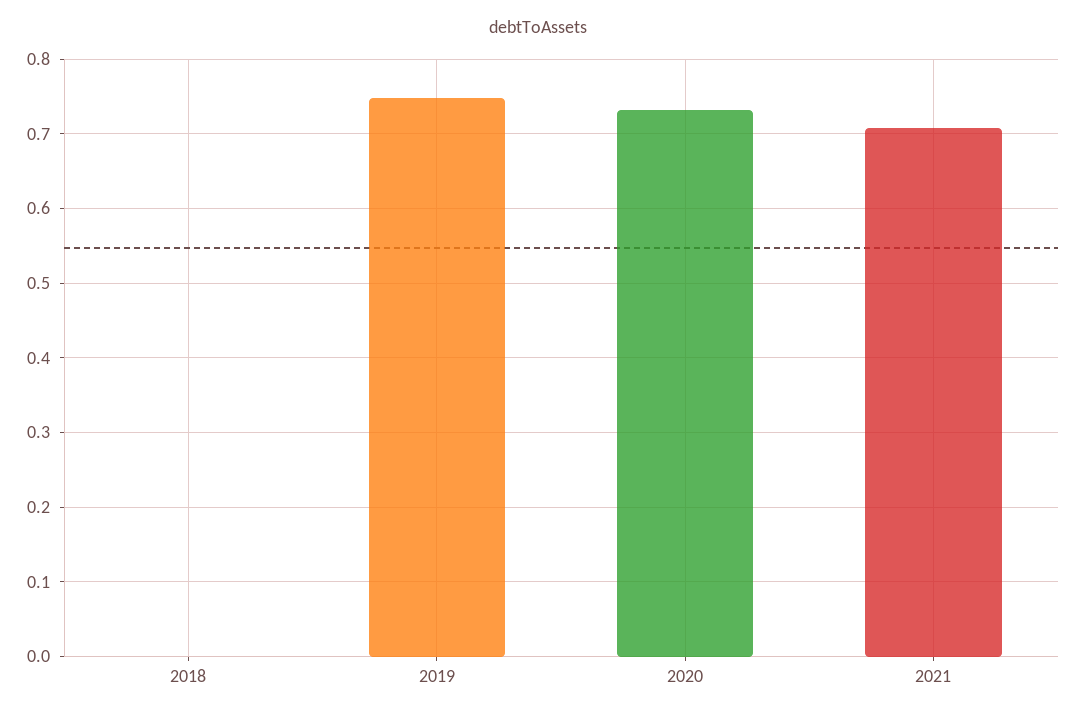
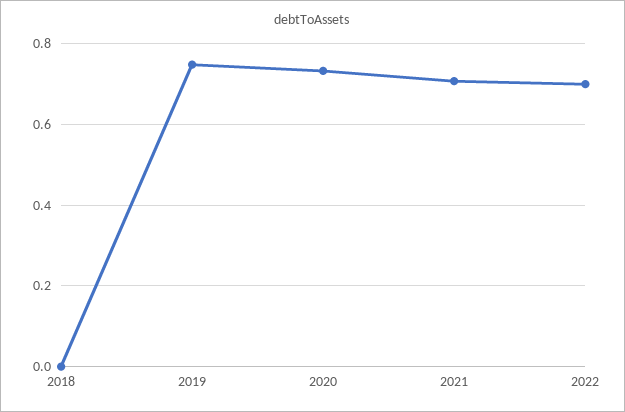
2022: none -> 0.7

